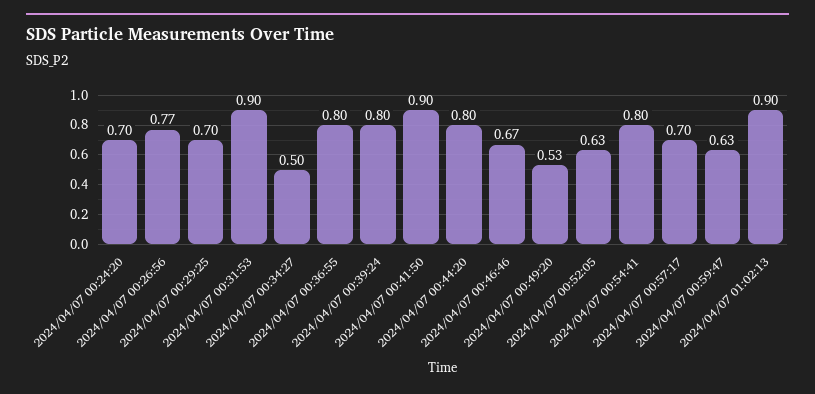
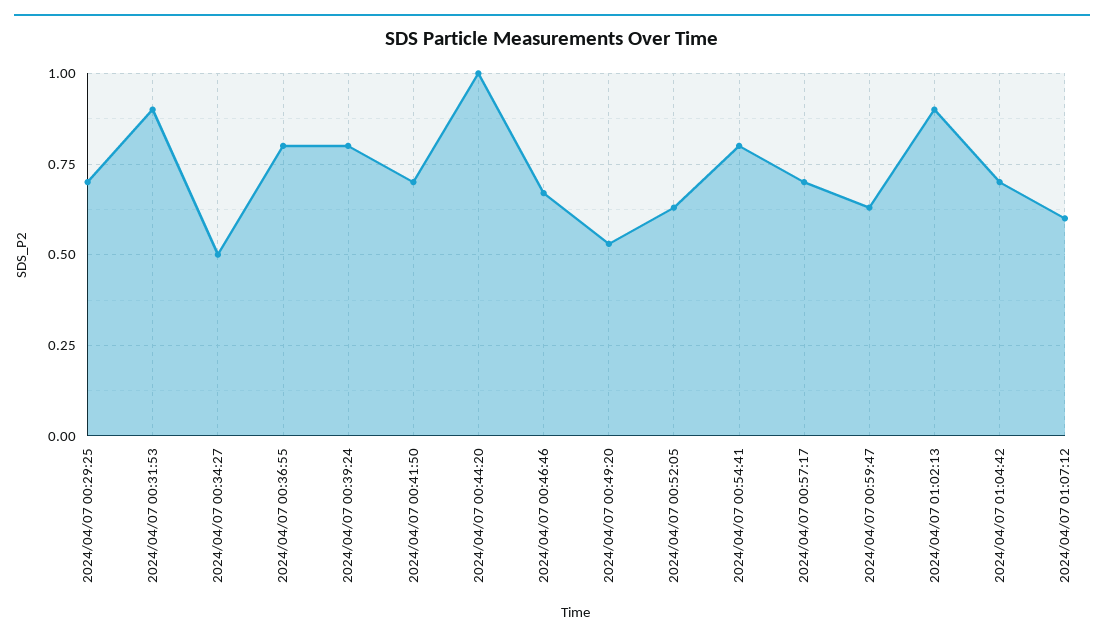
2024/04/07 00:24:20: 0.7 -> none
2024/04/07 00:26:56: 0.77 -> none
2024/04/07 00:41:50: 0.9 -> 0.7
2024/04/07 00:44:20: 0.8 -> 1
2024/04/07 01:04:42: none -> 0.7
2024/04/07 01:07:12: none -> 0.6

